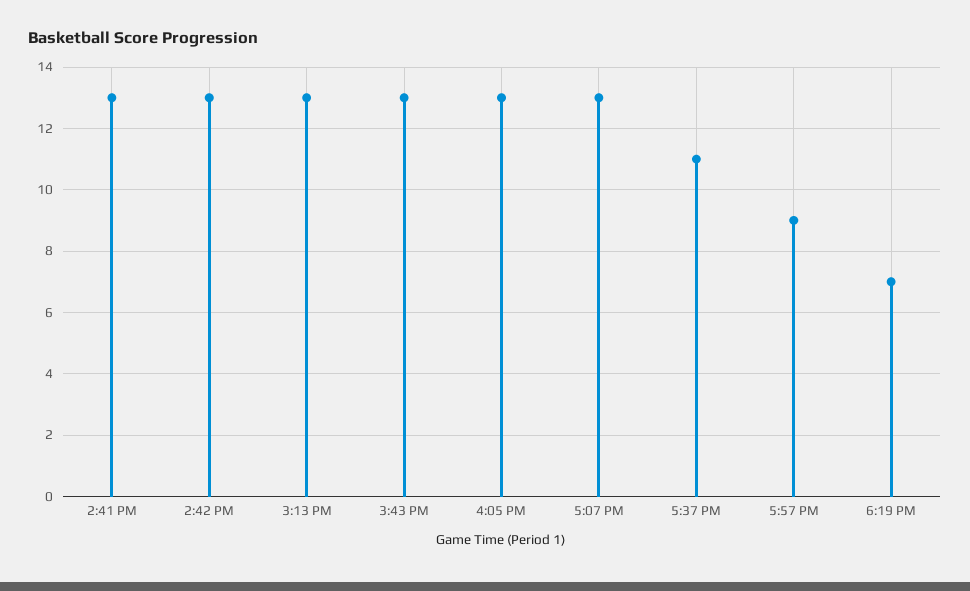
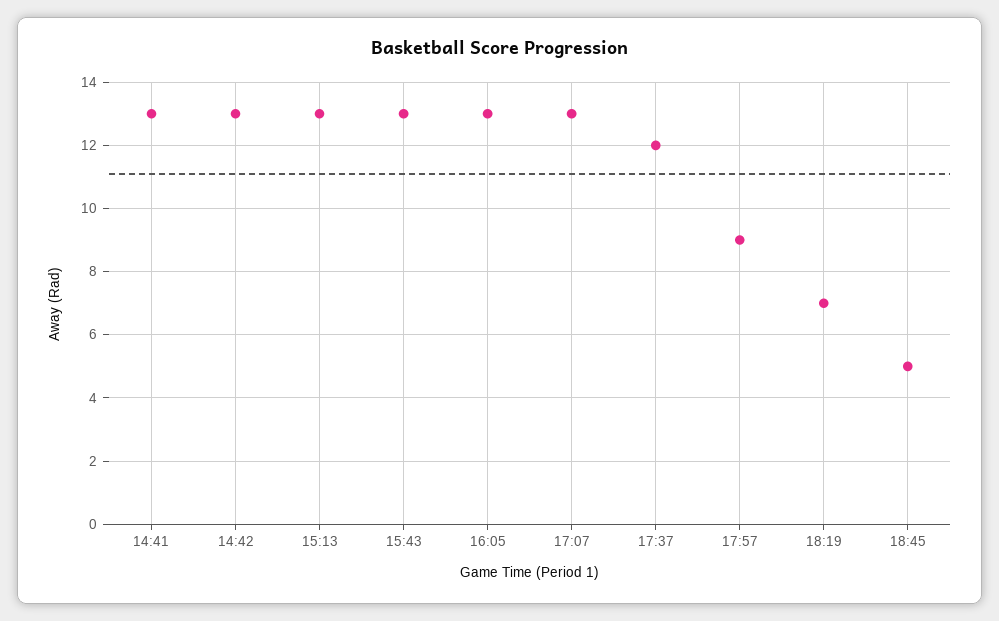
5:37 PM: 11 -> 12
18:45: none -> 5

